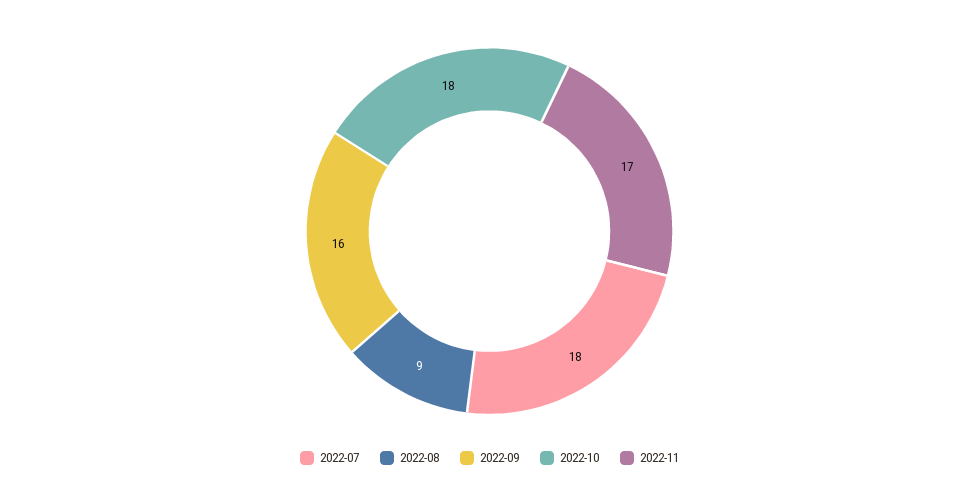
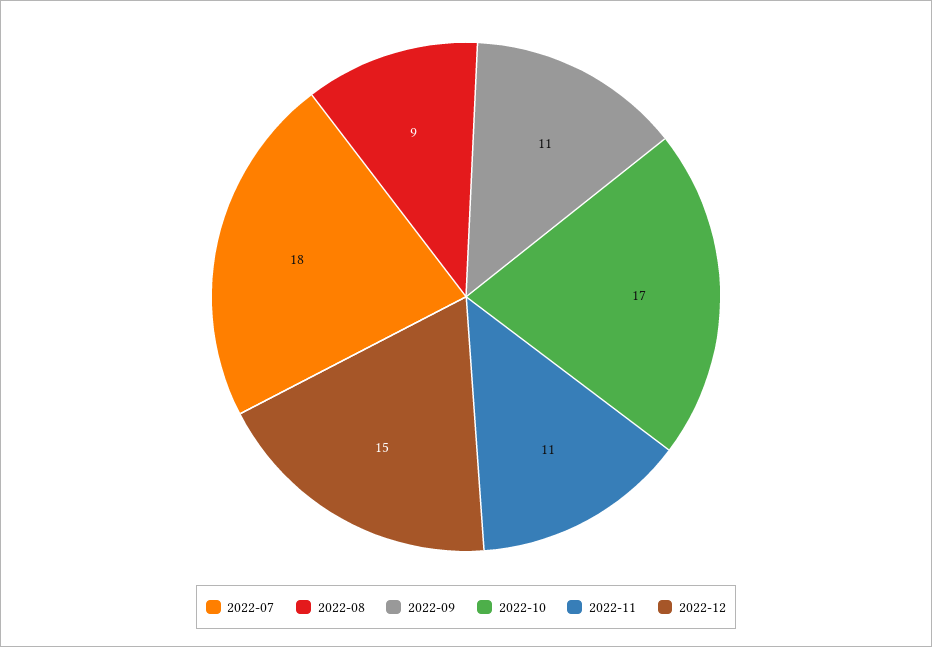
2022-09: 16 -> 11
2022-10: 18 -> 17
2022-11: 17 -> 11
2022-12: none -> 15

